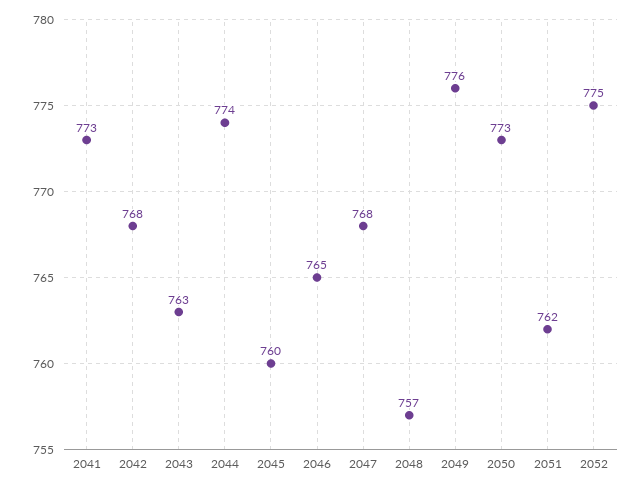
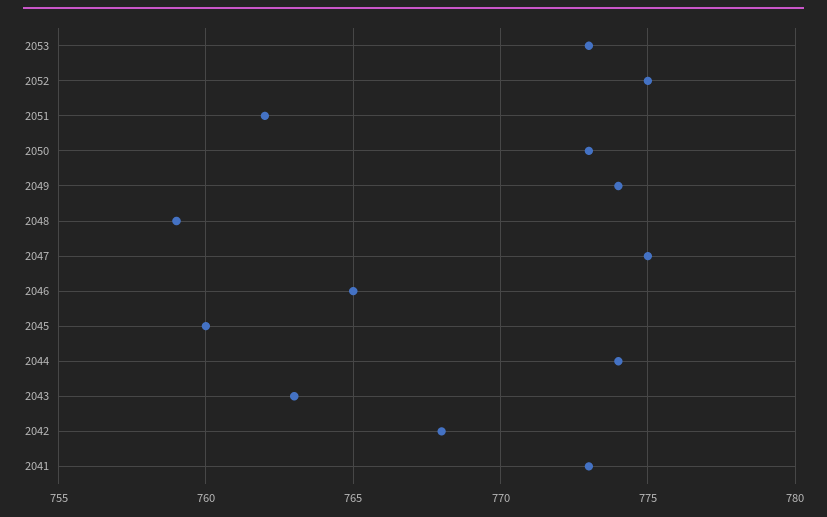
2047: 768 -> 775
2048: 757 -> 759
2049: 776 -> 774
2053: none -> 773

